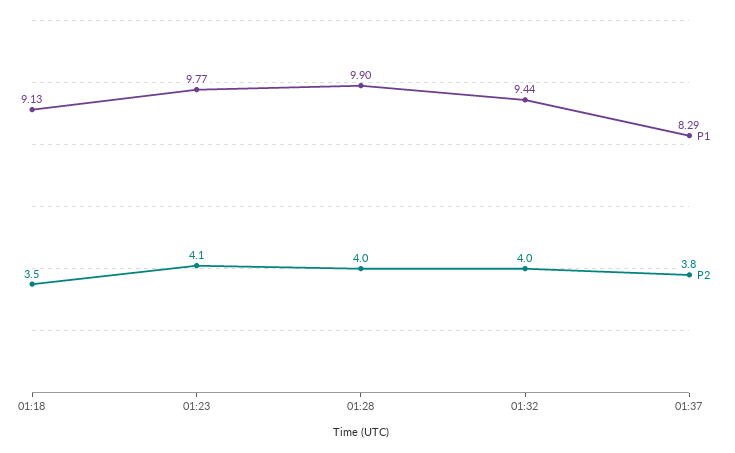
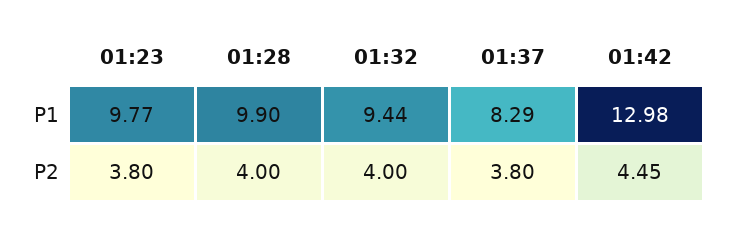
P1, 01:18: 9.13 -> none
P2, 01:18: 3.5 -> none
P2, 01:23: 4.1 -> 3.8
P1, 01:42: none -> 12.98
P2, 01:42: none -> 4.45

